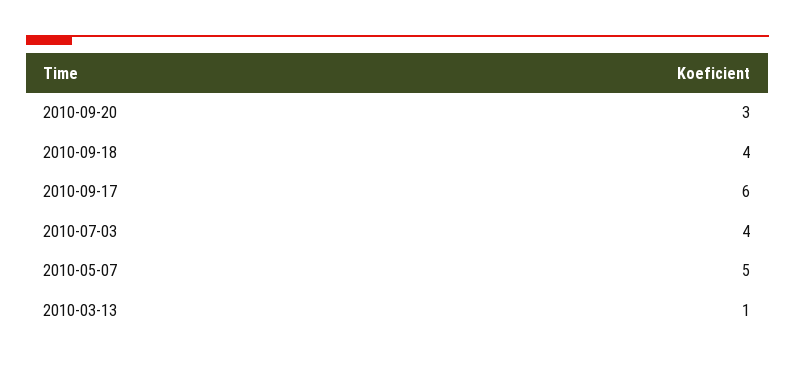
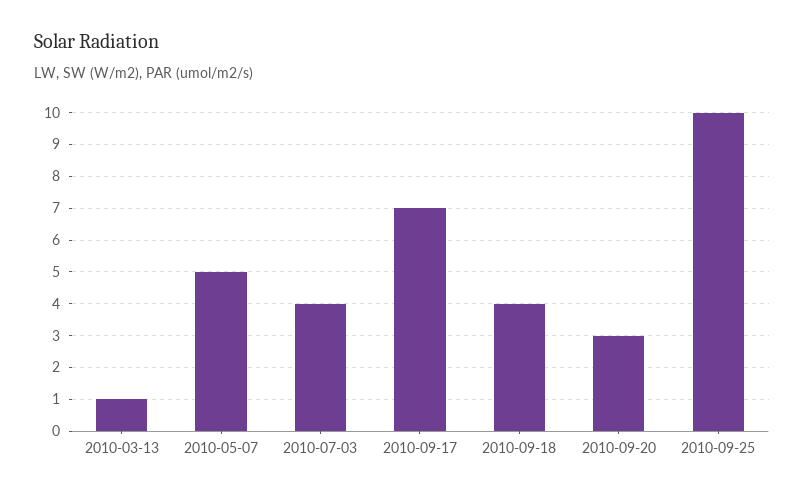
2010-09-17: 6 -> 7
2010-09-25: none -> 10

